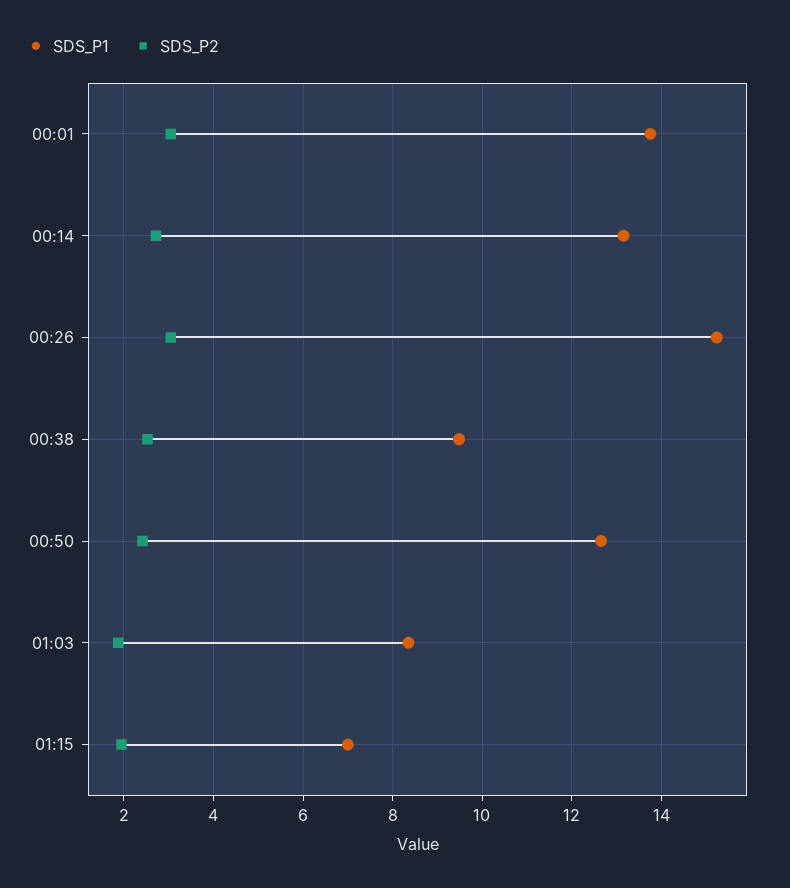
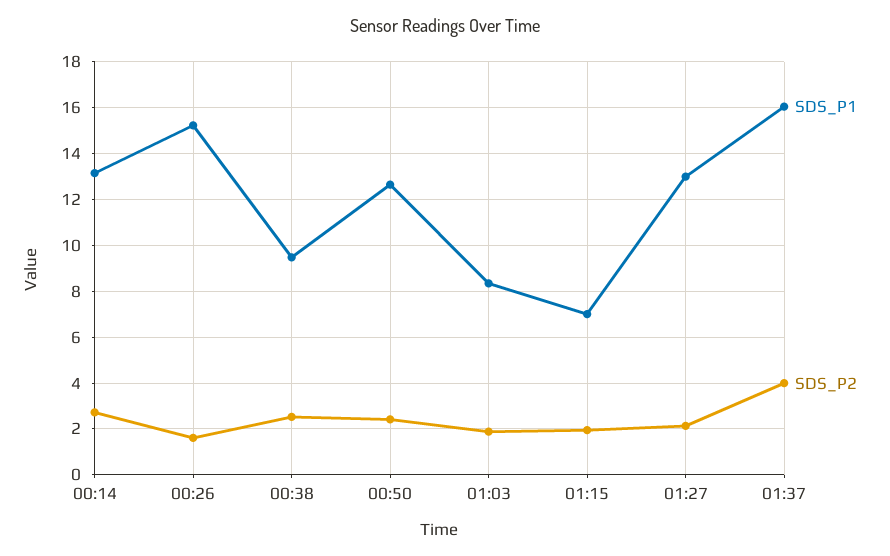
SDS_P1, 00:01: 13.8 -> none
SDS_P2, 00:01: 3 -> none
SDS_P2, 00:26: 3 -> 1.5
SDS_P1, 01:27: none -> 13
SDS_P2, 01:27: none -> 2
SDS_P1, 01:37: none -> 16
SDS_P2, 01:37: none -> 4

